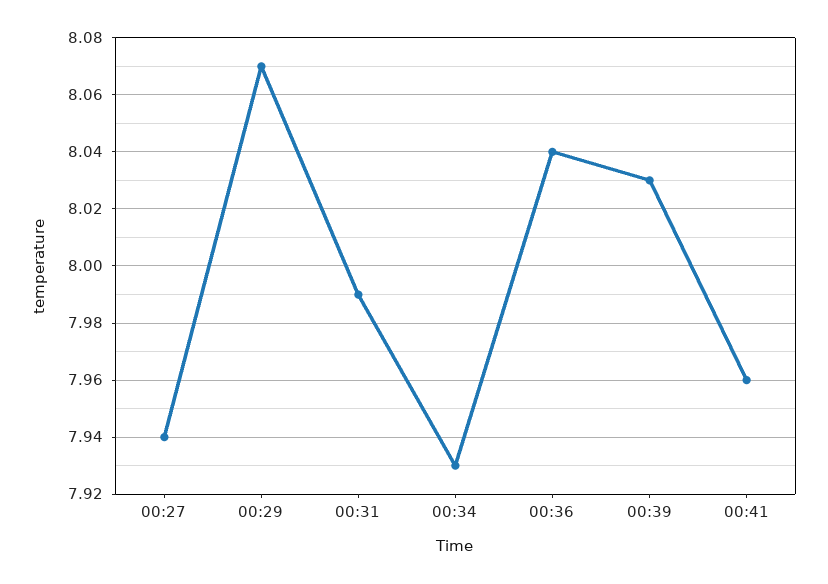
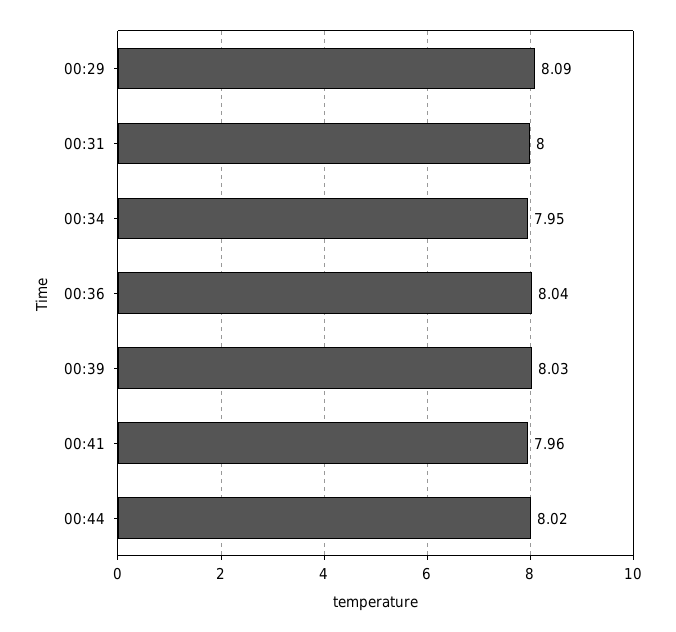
00:27: 7.94 -> none
00:29: 8.07 -> 8.09
00:31: 7.99 -> 8
00:34: 7.93 -> 7.95
00:44: none -> 8.02

